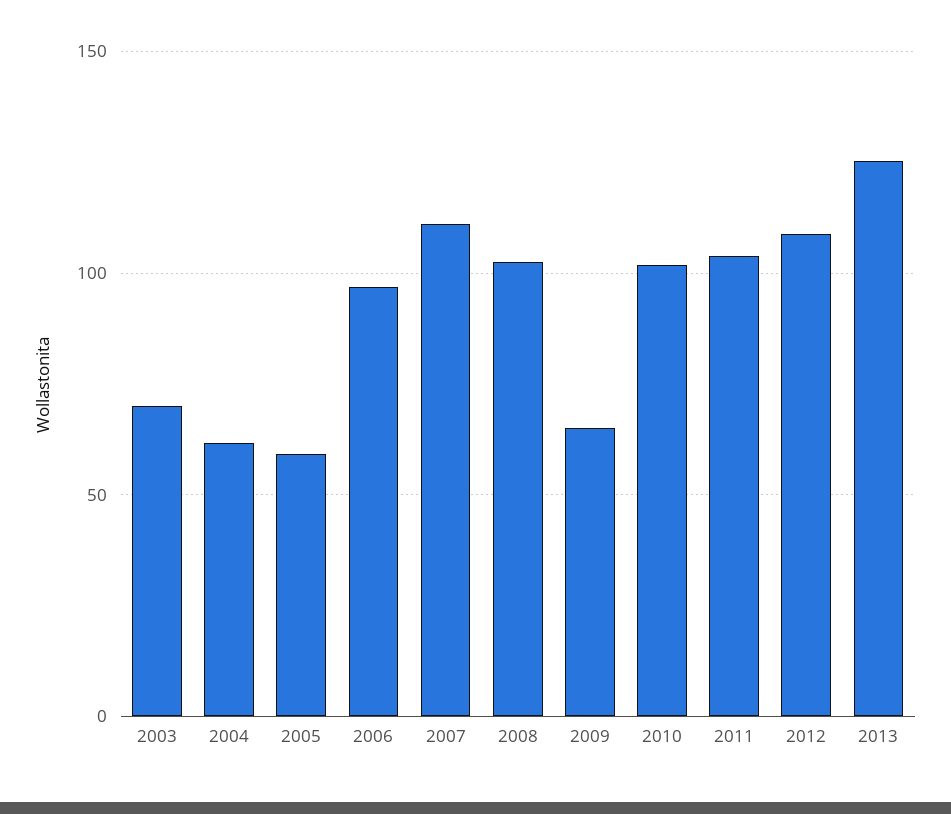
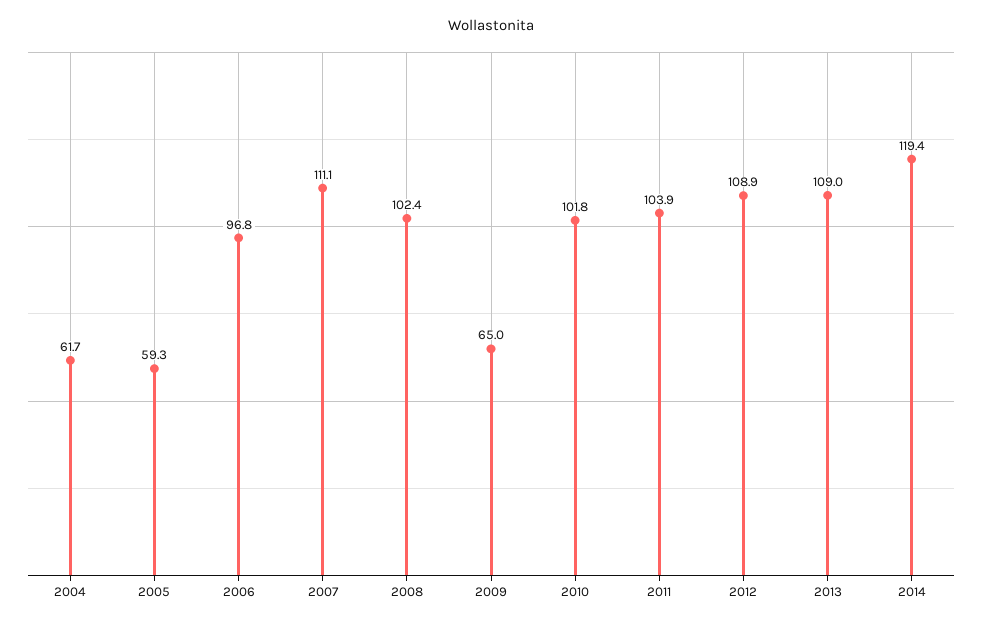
2003: 70 -> none
2013: 125 -> 109
2014: none -> 119.4

